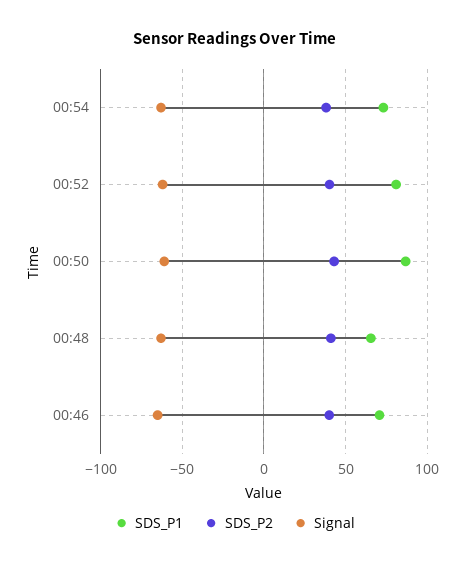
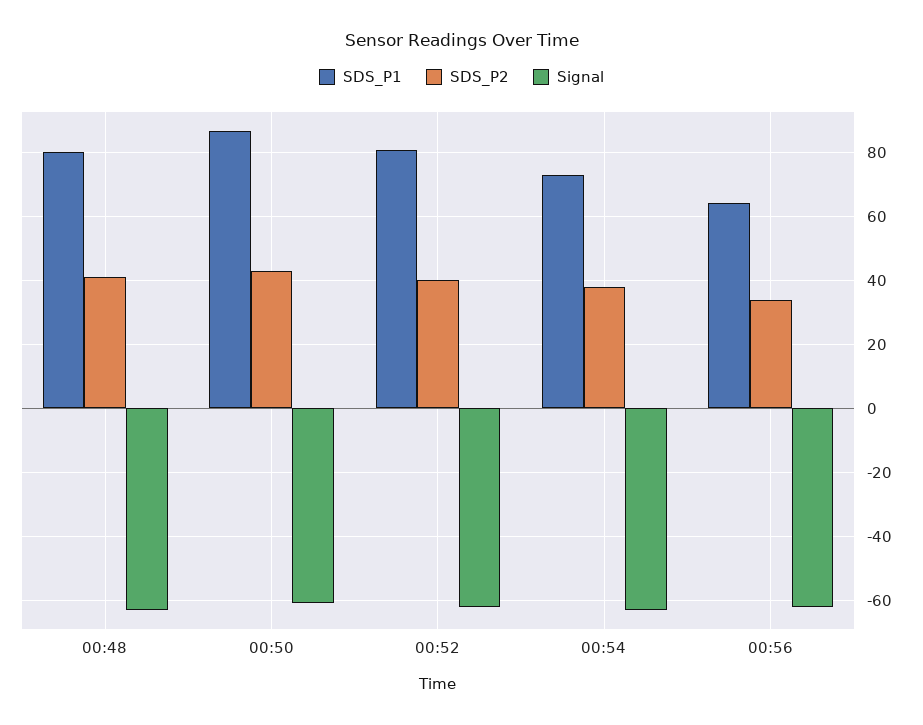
SDS_P1, 00:48: 65 -> 80
SDS_P1, 00:46: 70 -> none
SDS_P2, 00:46: 40 -> none
Signal, 00:46: -65 -> none
SDS_P1, 00:56: none -> 64
SDS_P2, 00:56: none -> 34
Signal, 00:56: none -> -62

